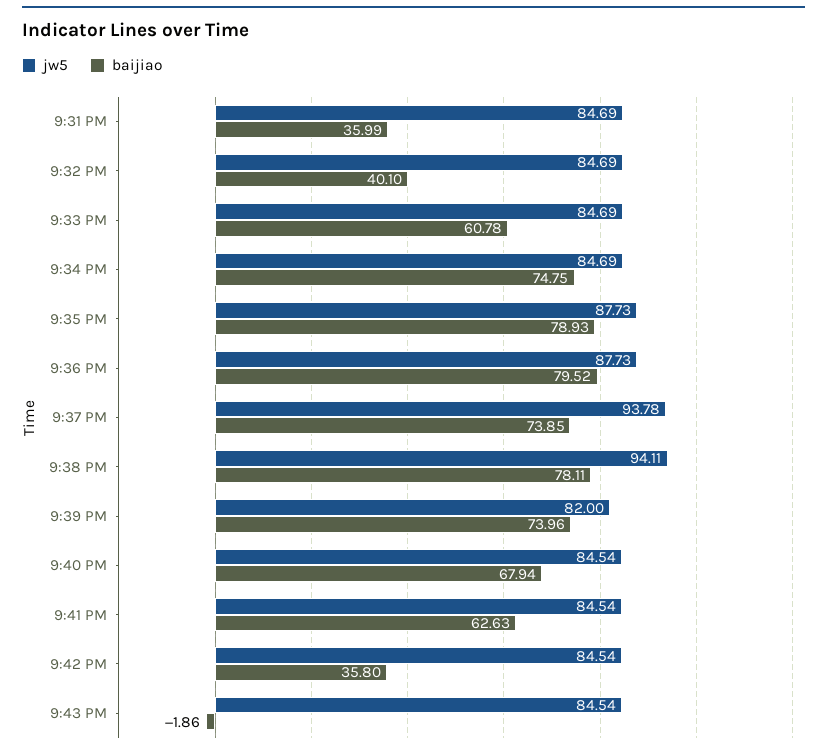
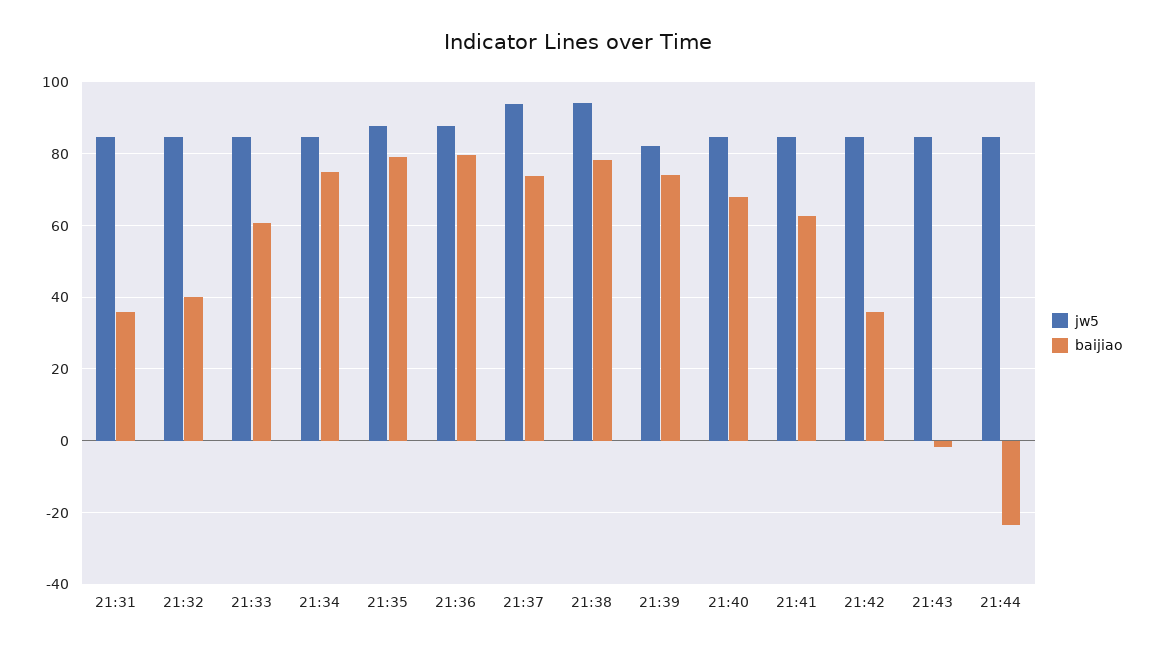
jw5, 21:44: none -> 84
baijiao, 21:44: none -> -24

